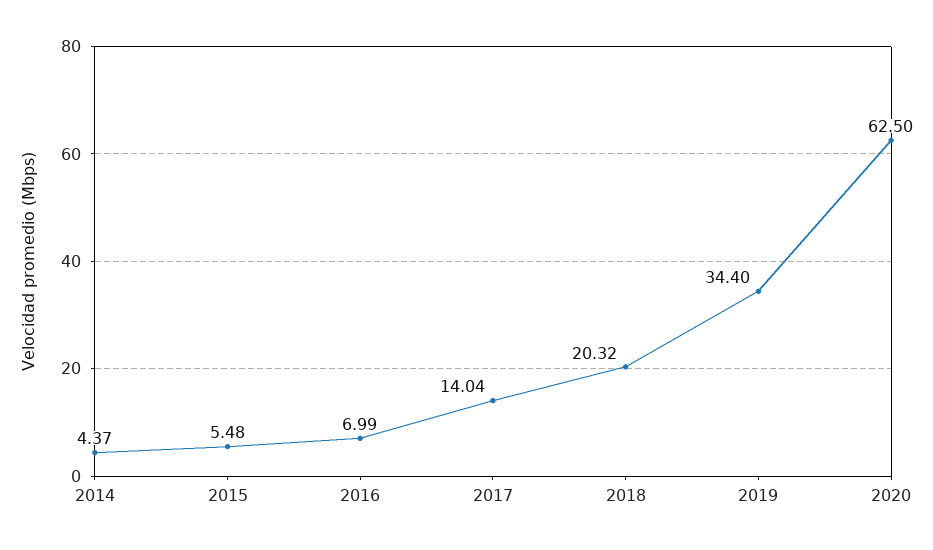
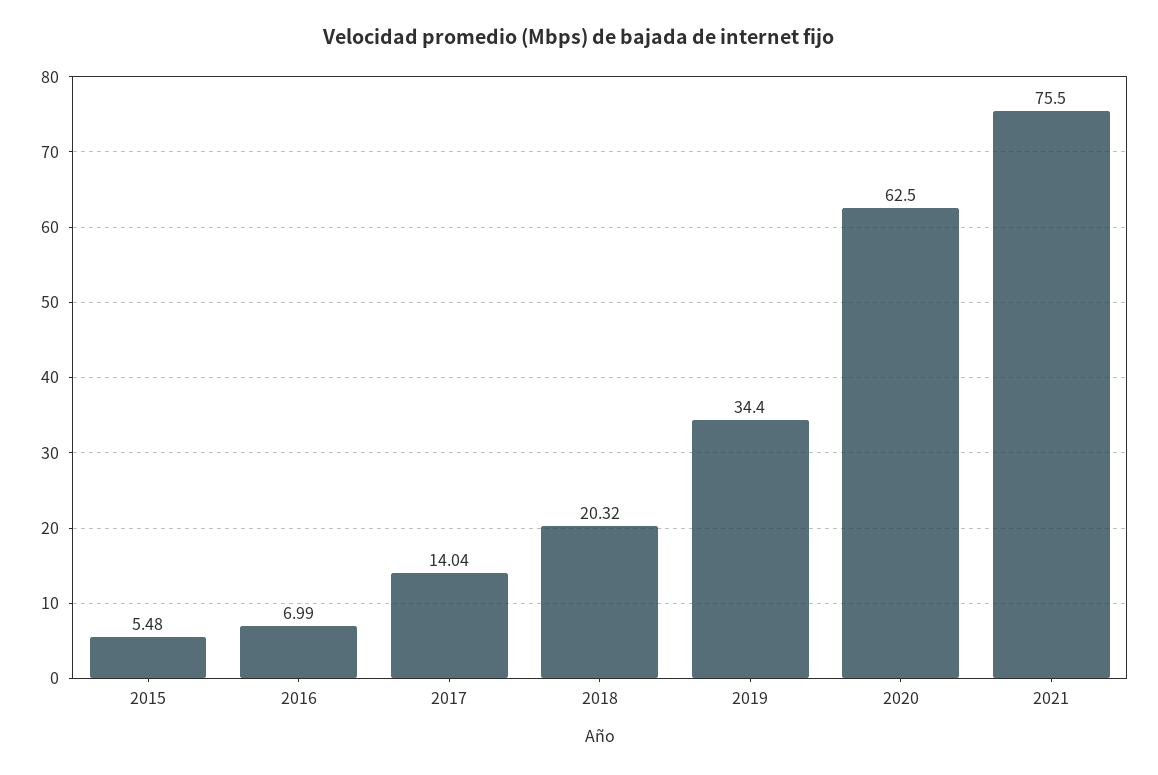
2014: 4.37 -> none
2021: none -> 75.5

